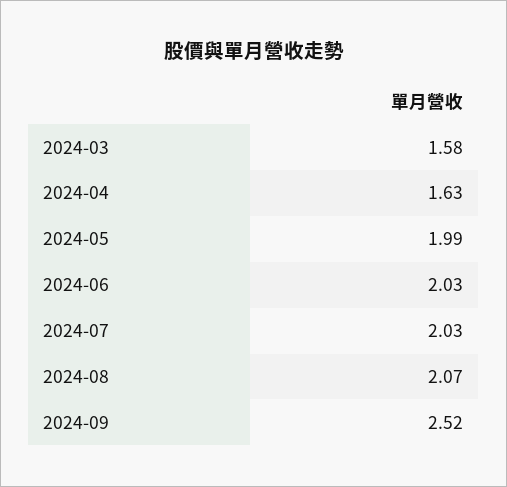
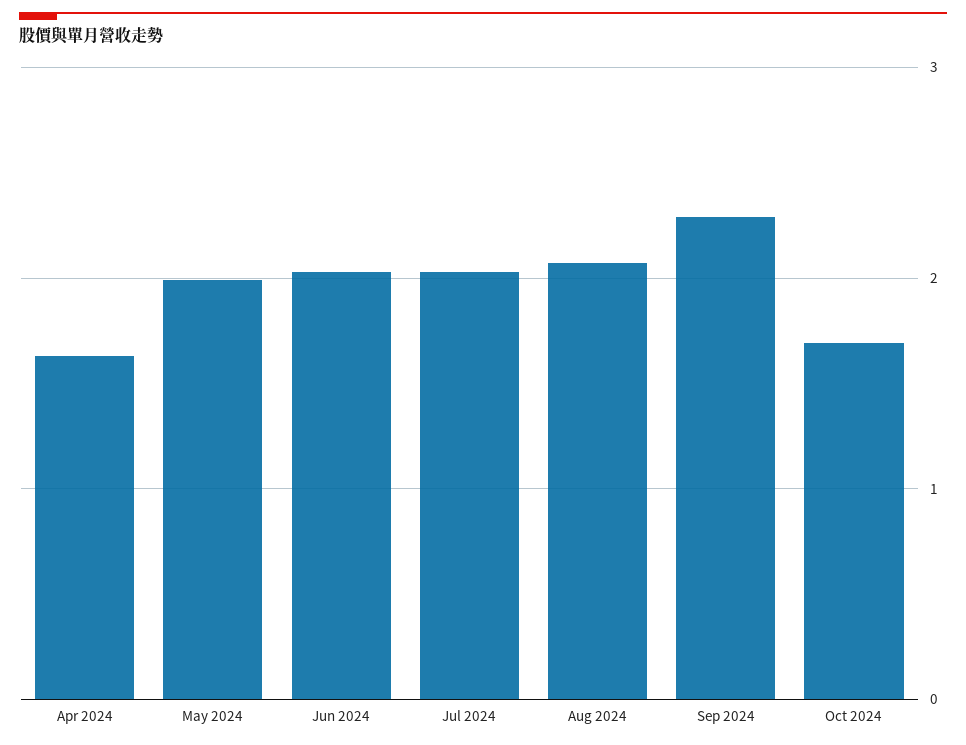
2024-03: 1.58 -> none
2024-09: 2.52 -> 2.3
Oct 2024: none -> 1.7

